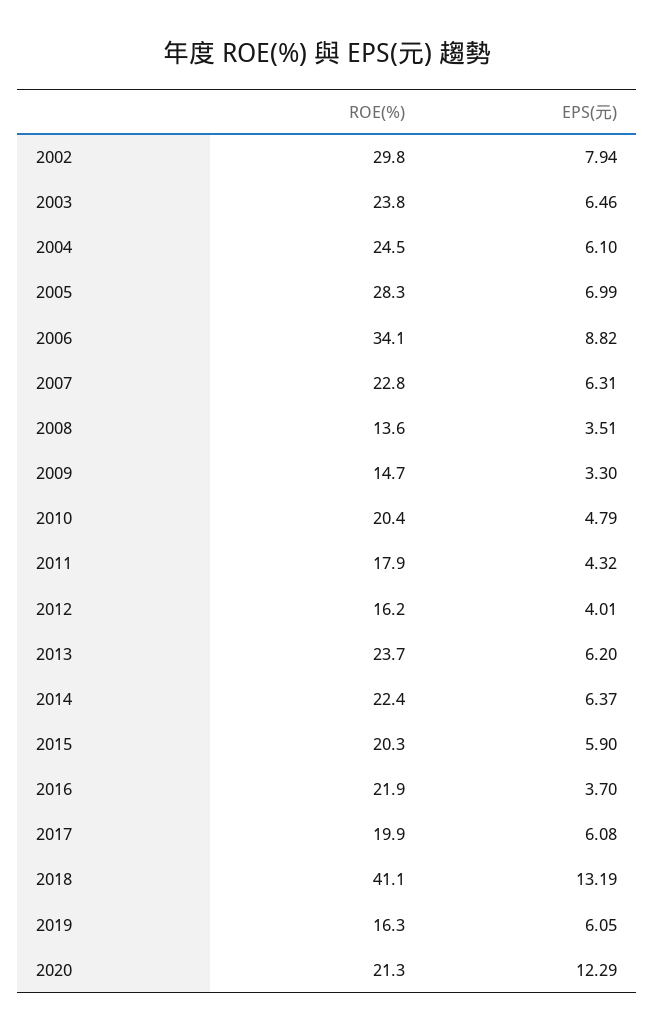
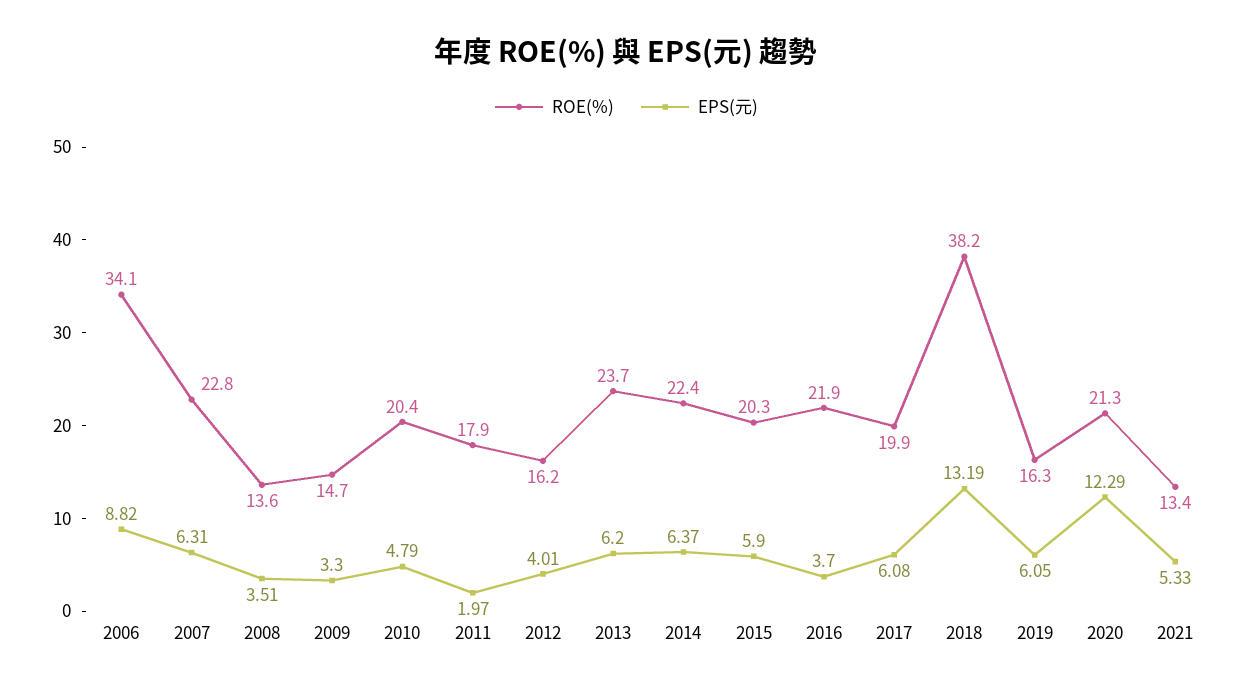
ROE(%), 2002: 29.8 -> none
EPS(元), 2002: 7.94 -> none
ROE(%), 2003: 23.8 -> none
EPS(元), 2003: 6.46 -> none
ROE(%), 2004: 24.5 -> none
EPS(元), 2004: 6.1 -> none
ROE(%), 2005: 28.3 -> none
EPS(元), 2005: 6.99 -> none
EPS(元), 2011: 4.32 -> 1.97
ROE(%), 2018: 41.1 -> 38.2
ROE(%), 2021: none -> 13.4
EPS(元), 2021: none -> 5.33

